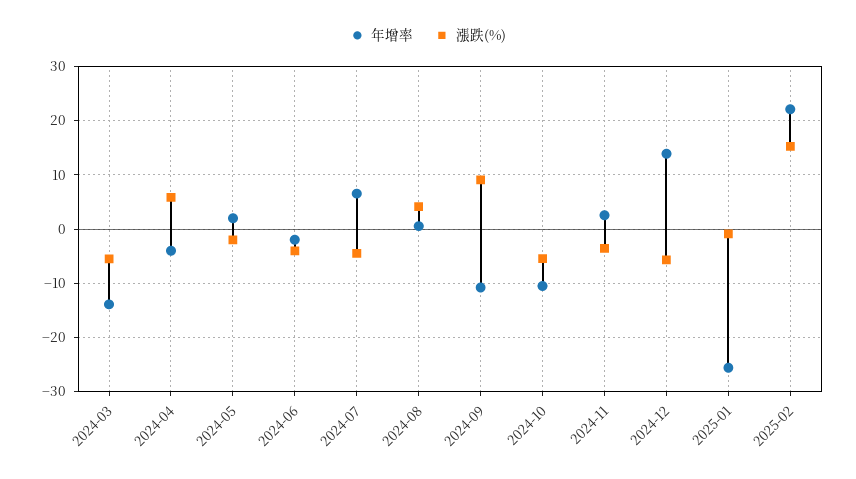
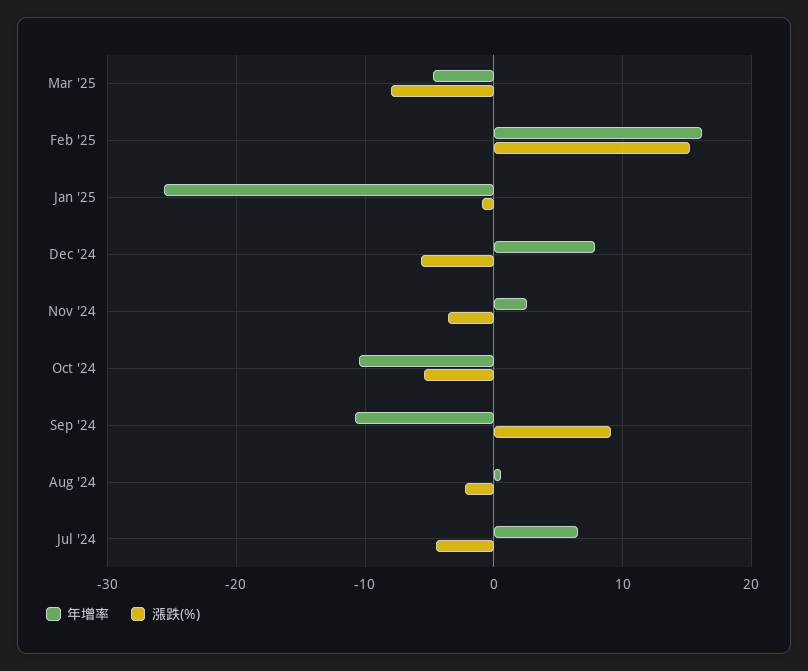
年增率, 2024-03: -14 -> none
漲跌(%), 2024-03: -6 -> none
年增率, 2024-04: -4 -> none
漲跌(%), 2024-04: 6 -> none
年增率, 2024-05: 2 -> none
漲跌(%), 2024-05: -2 -> none
年增率, 2024-06: -2 -> none
漲跌(%), 2024-06: -4 -> none
漲跌(%), 2024-08: 4 -> -2
年增率, 2024-12: 14 -> 8
年增率, 2025-02: 22 -> 16
年增率, Mar '25: none -> -5
漲跌(%), Mar '25: none -> -8

